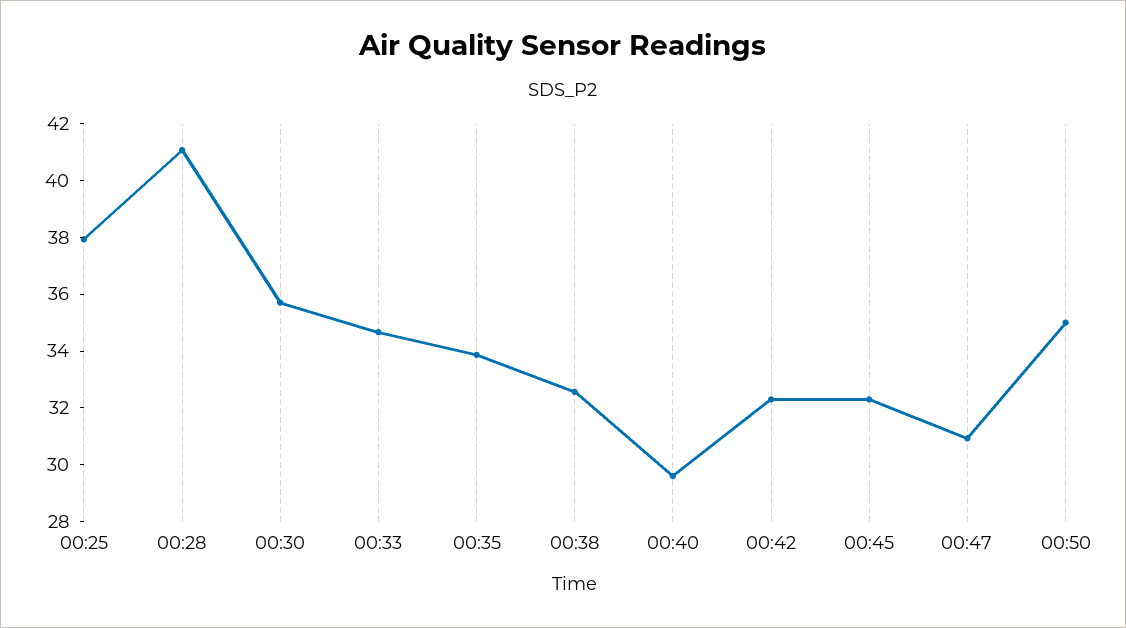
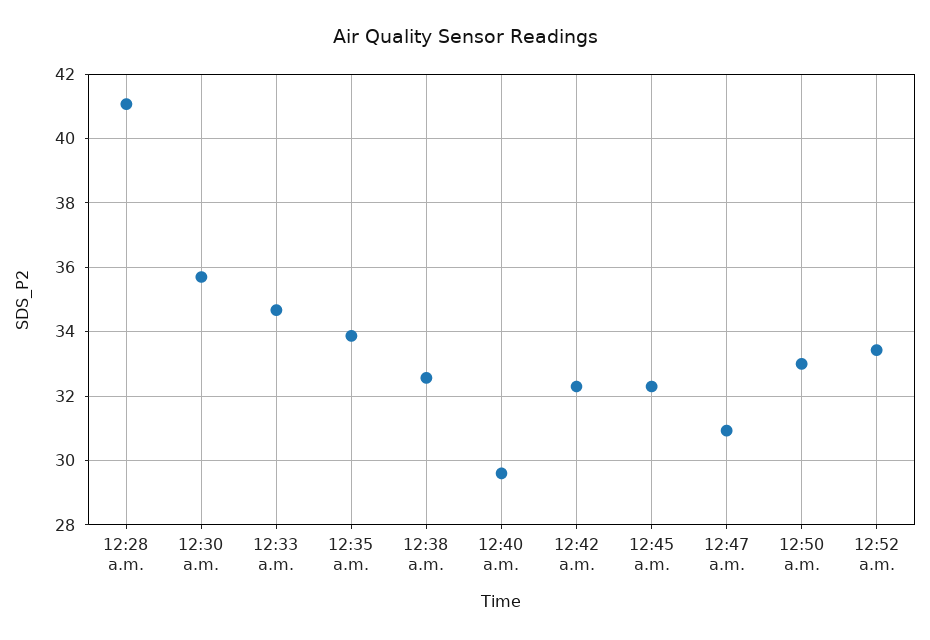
00:25: 38 -> none
00:50: 35 -> 33
12:52 a.m.: none -> 33.4

